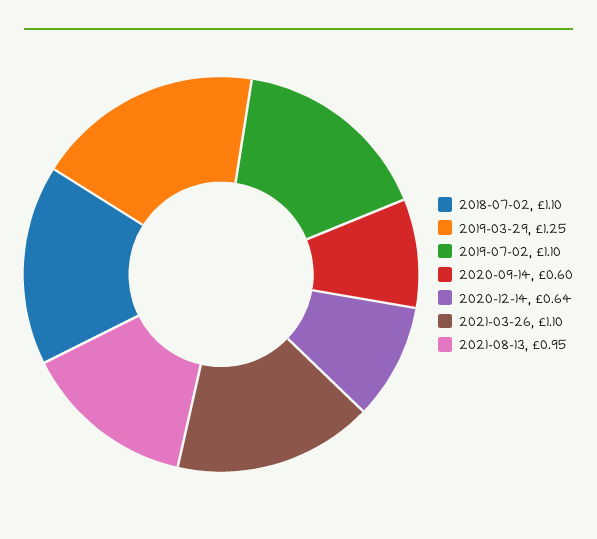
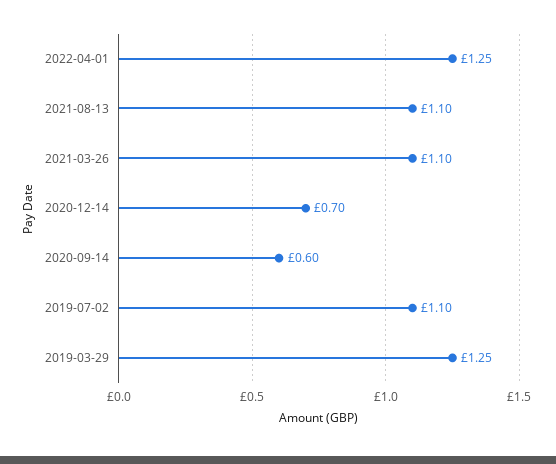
2018-07-02: 1.1 -> none
2020-12-14: 0.64 -> 0.7
2021-08-13: 0.95 -> 1.1
2022-04-01: none -> 1.25

